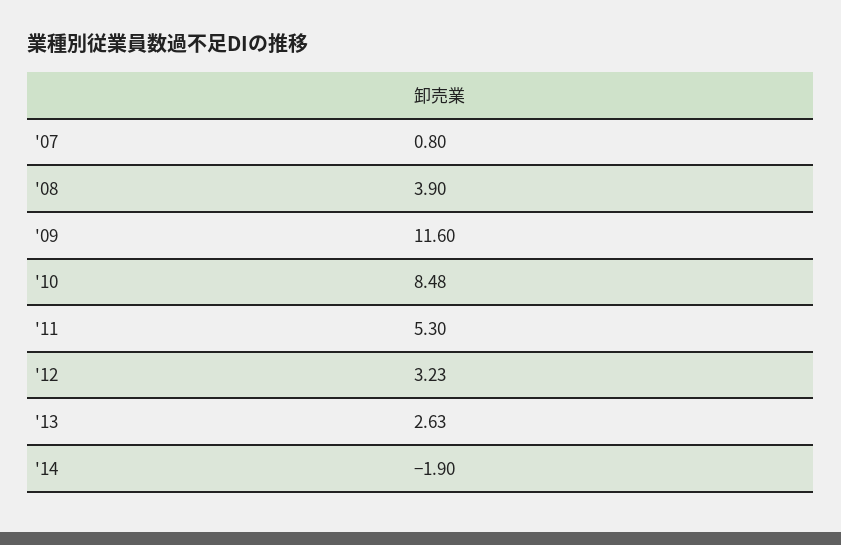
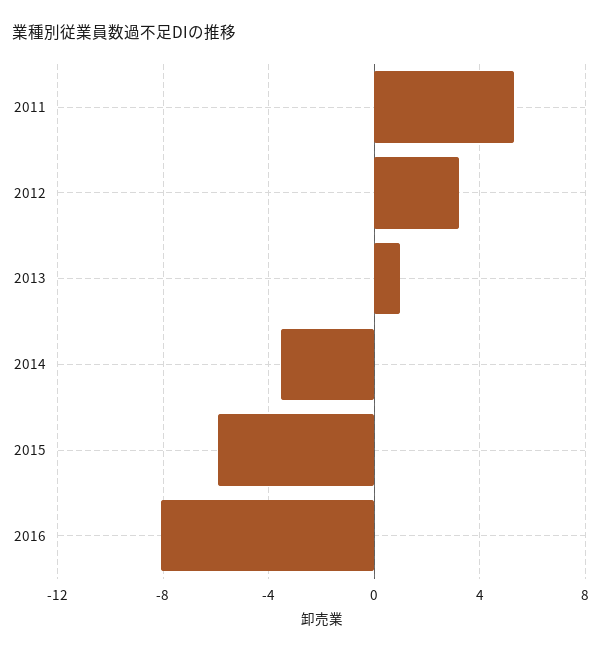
'07: 0.8 -> none
'08: 3.9 -> none
'09: 11.6 -> none
'10: 8.48 -> none
'13: 2.63 -> 1
'14: -1.9 -> -3.5
2015: none -> -6
2016: none -> -8

